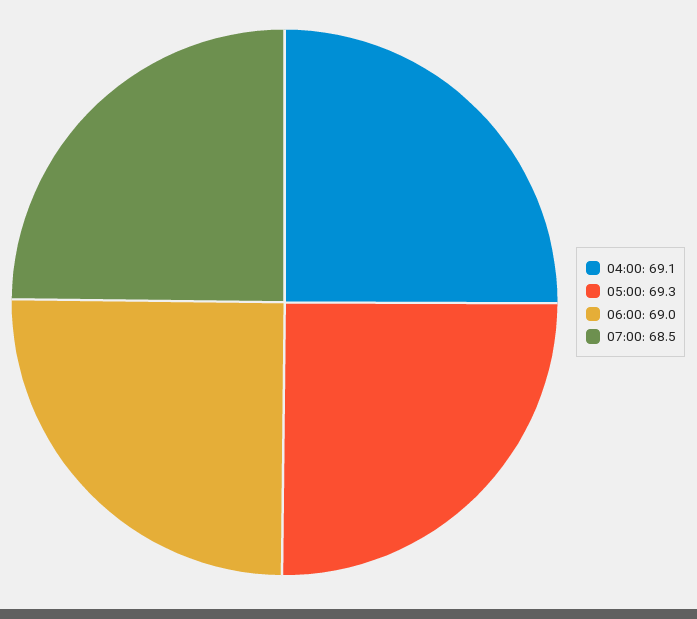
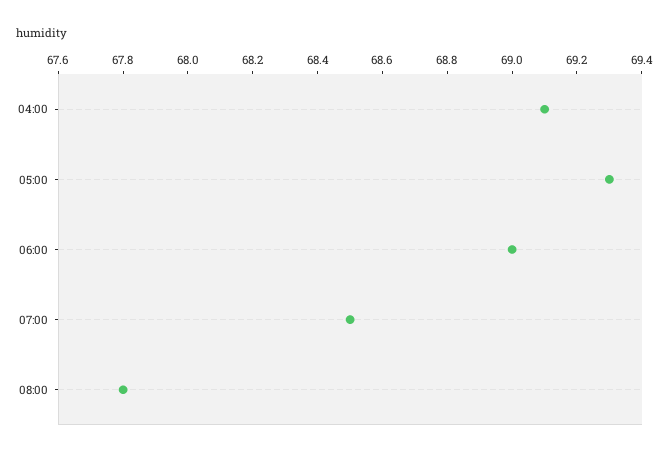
08:00: none -> 67.8

